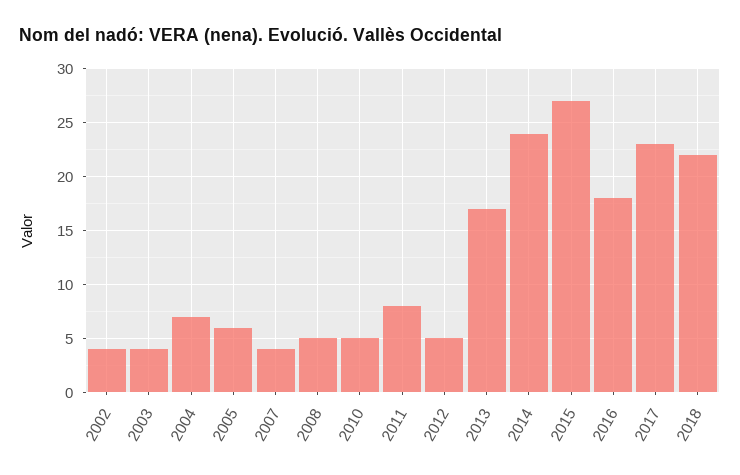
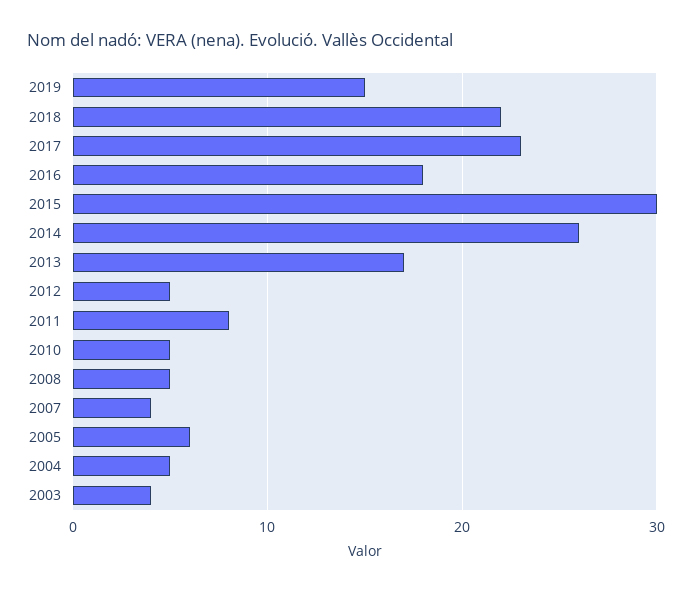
2002: 4 -> none
2004: 7 -> 5
2014: 24 -> 26
2015: 27 -> 30
2019: none -> 15

